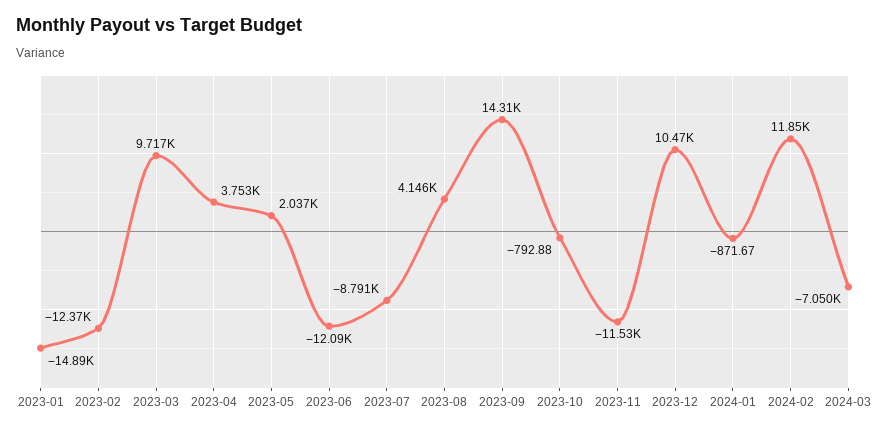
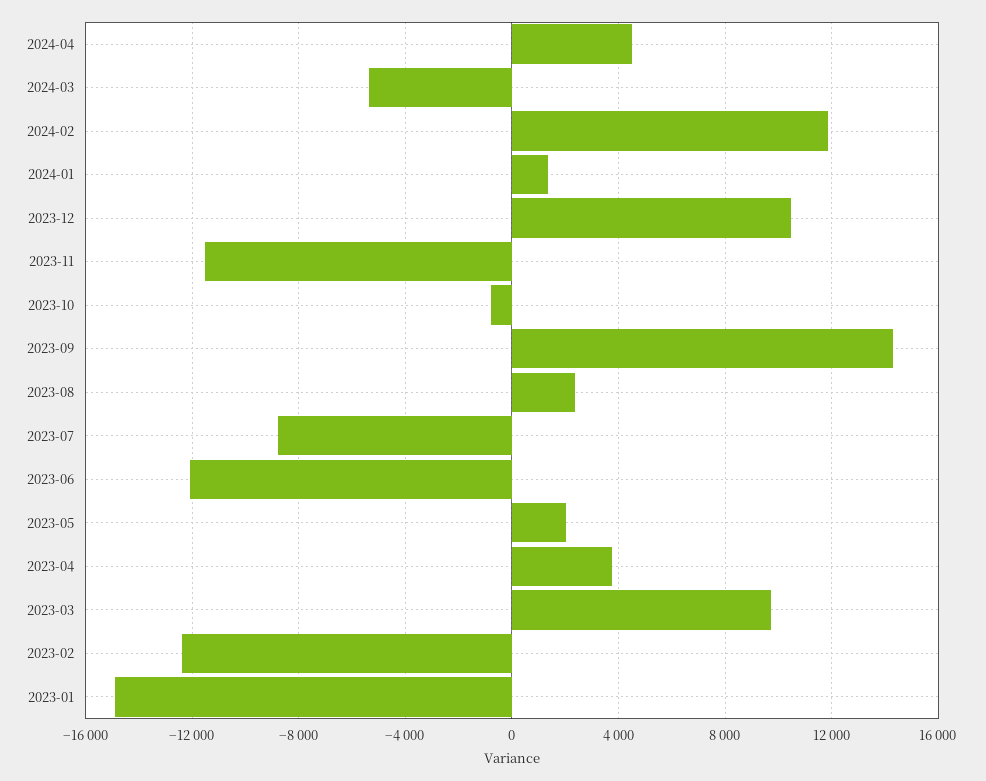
2023-08: 4146 -> 2500
2024-01: -871.67 -> 1500
2024-03: -7050 -> -5500
2024-04: none -> 4500

